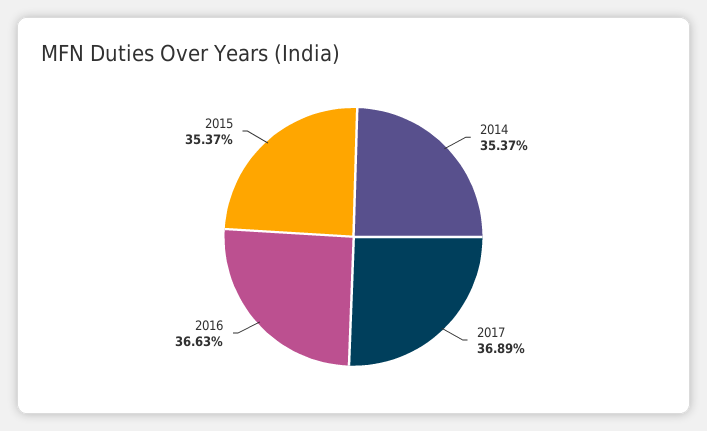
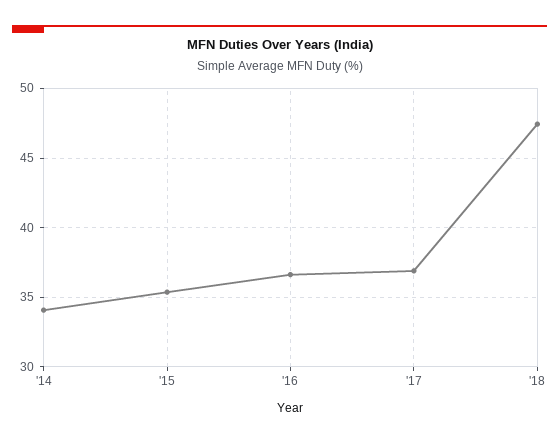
2014: 35.37 -> 34
'18: none -> 47.5

